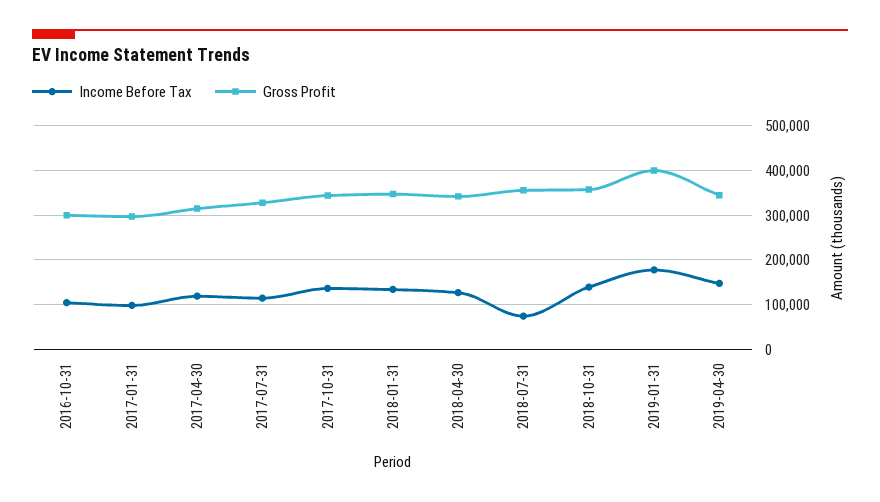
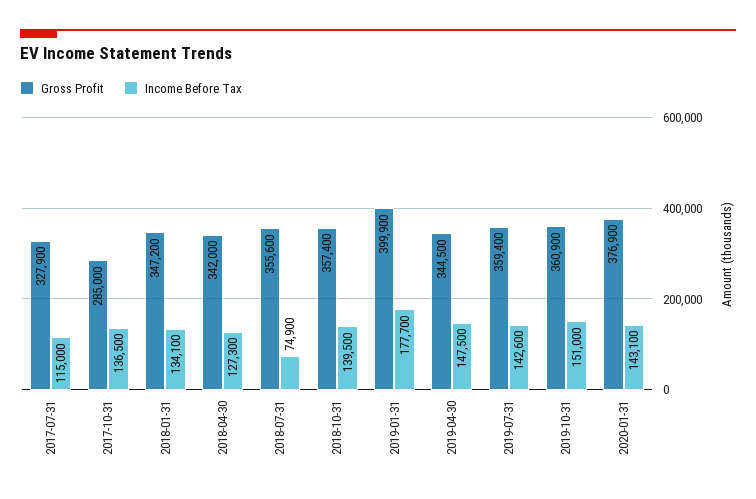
Income Before Tax, 2016-10-31: 100000 -> none
Gross Profit, 2016-10-31: 300000 -> none
Income Before Tax, 2017-01-31: 100000 -> none
Gross Profit, 2017-01-31: 300000 -> none
Income Before Tax, 2017-04-30: 120000 -> none
Gross Profit, 2017-04-30: 320000 -> none
Gross Profit, 2017-10-31: 340000 -> 285000
Gross Profit, 2019-07-31: none -> 359400
Income Before Tax, 2019-07-31: none -> 142600
Gross Profit, 2019-10-31: none -> 360900
Income Before Tax, 2019-10-31: none -> 151000
Gross Profit, 2020-01-31: none -> 376900
Income Before Tax, 2020-01-31: none -> 143100

